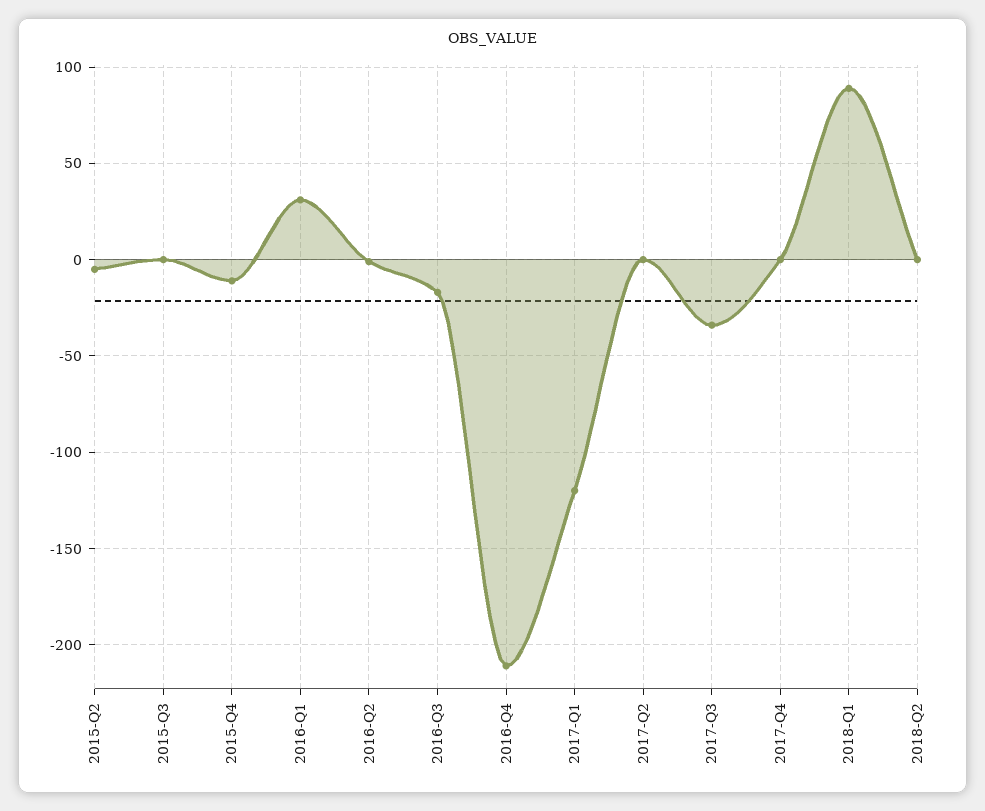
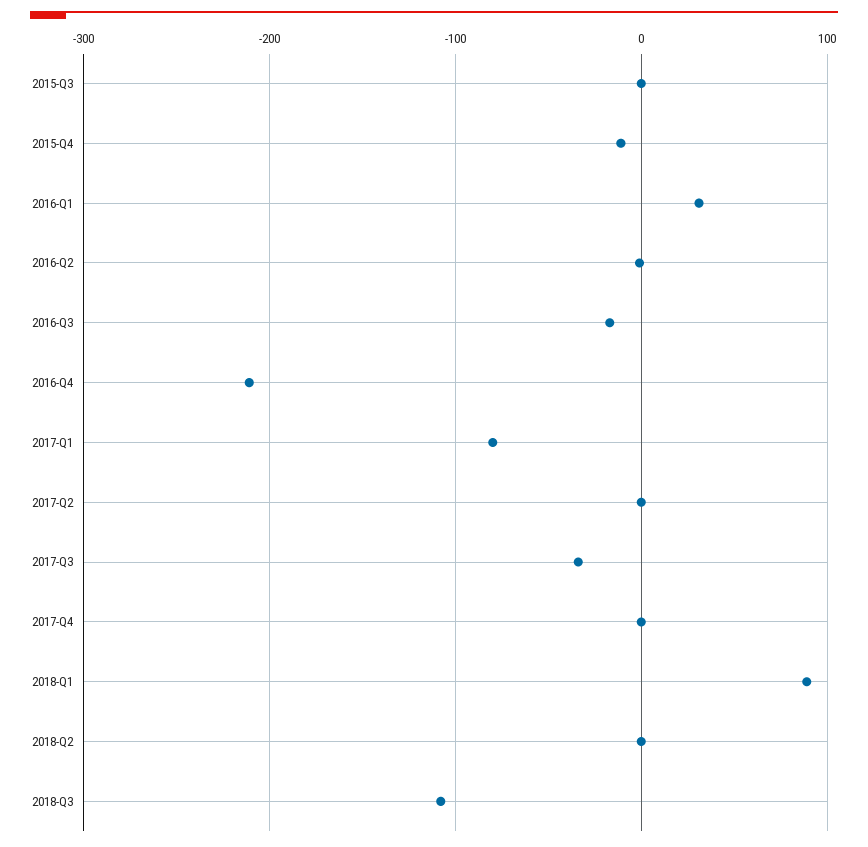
2015-Q2: -5 -> none
2017-Q1: -120 -> -80
2018-Q3: none -> -110

